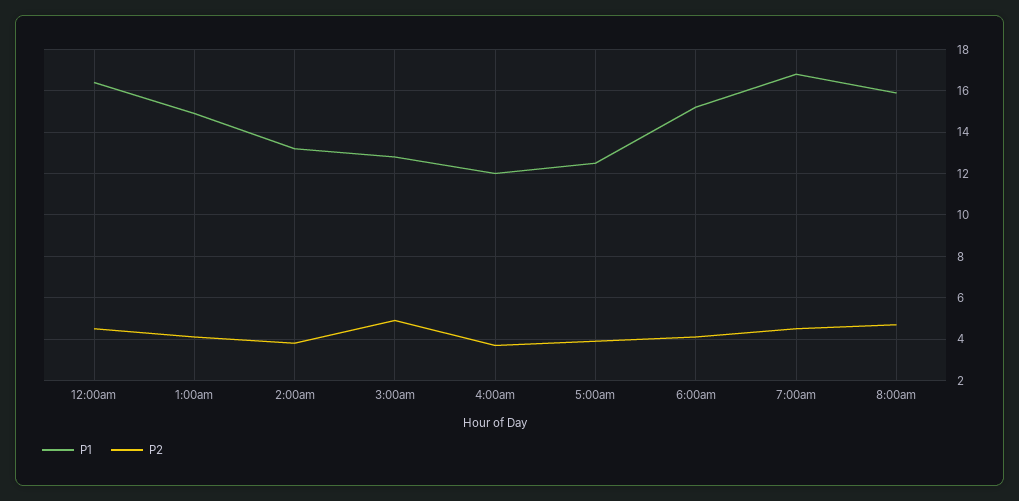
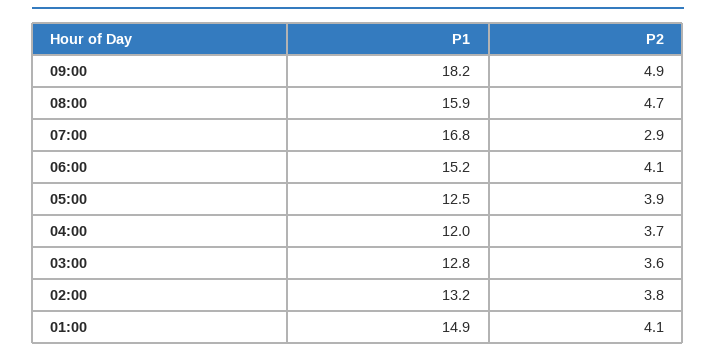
P1, 12:00am: 16.5 -> none
P2, 12:00am: 4.5 -> none
P2, 3:00am: 5 -> 3.6
P2, 7:00am: 4.5 -> 2.9
P1, 09:00: none -> 18.2
P2, 09:00: none -> 4.9

